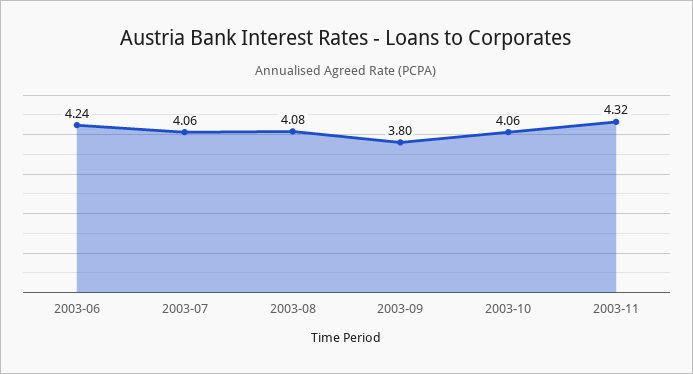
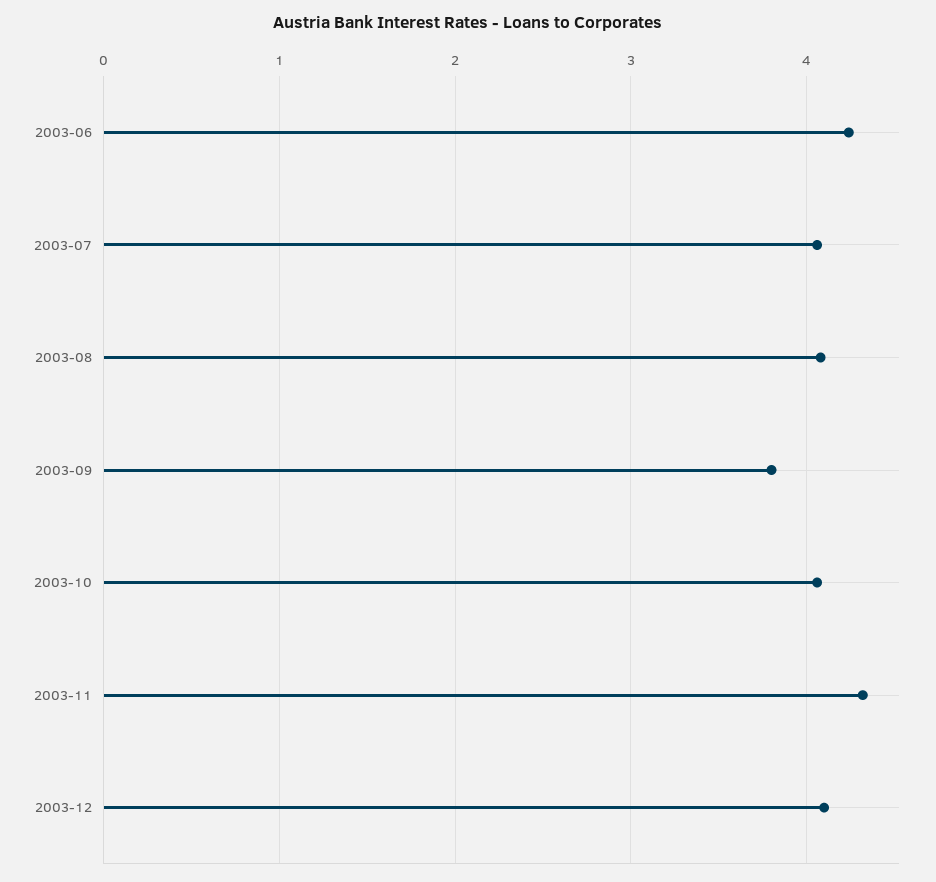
2003-12: none -> 4.1

